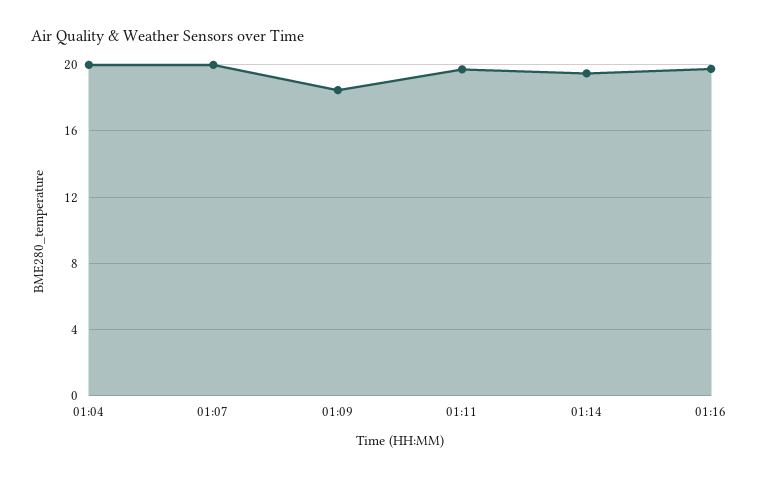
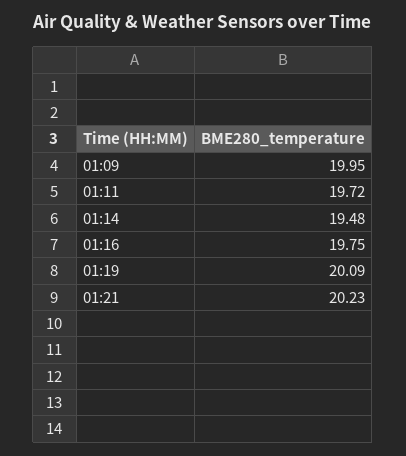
01:04: 20 -> none
01:07: 20 -> none
01:09: 18.5 -> 19.95
01:19: none -> 20.09
01:21: none -> 20.23

